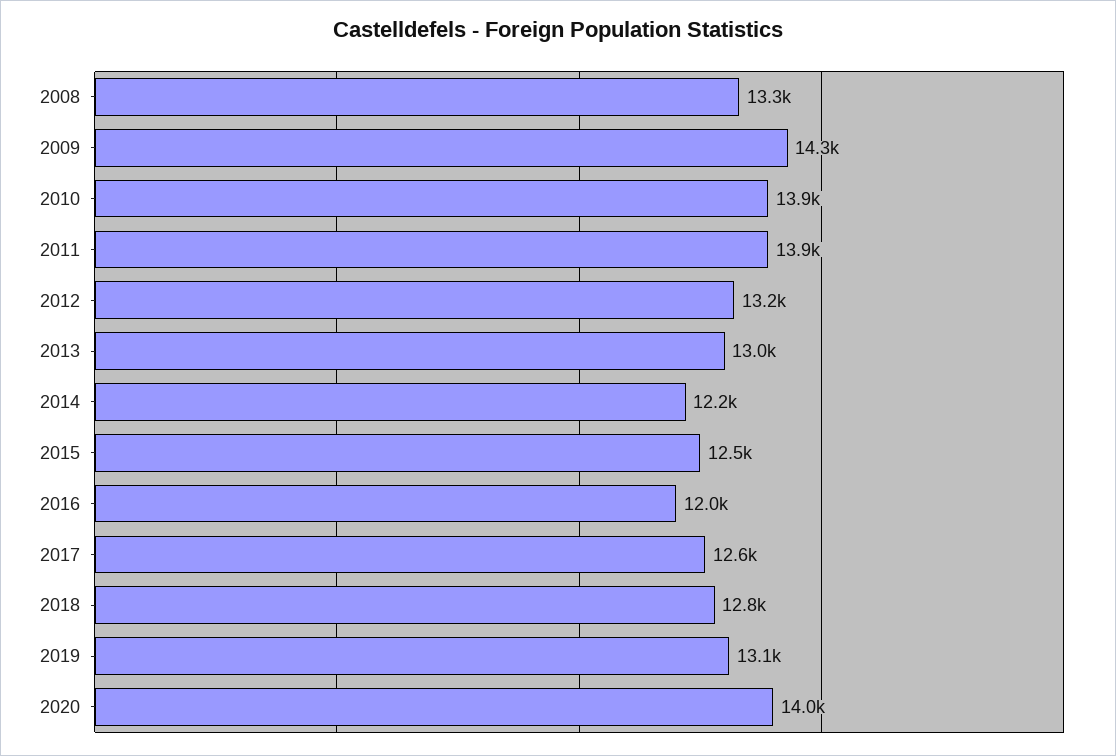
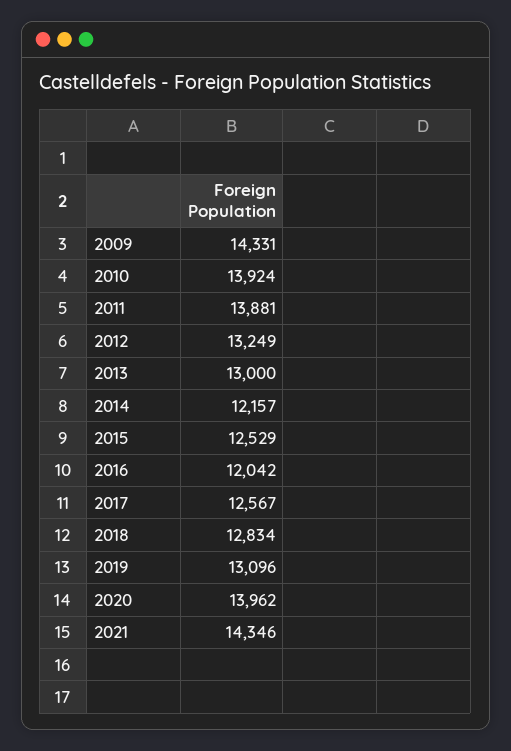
2008: 13300 -> none
2021: none -> 14346

